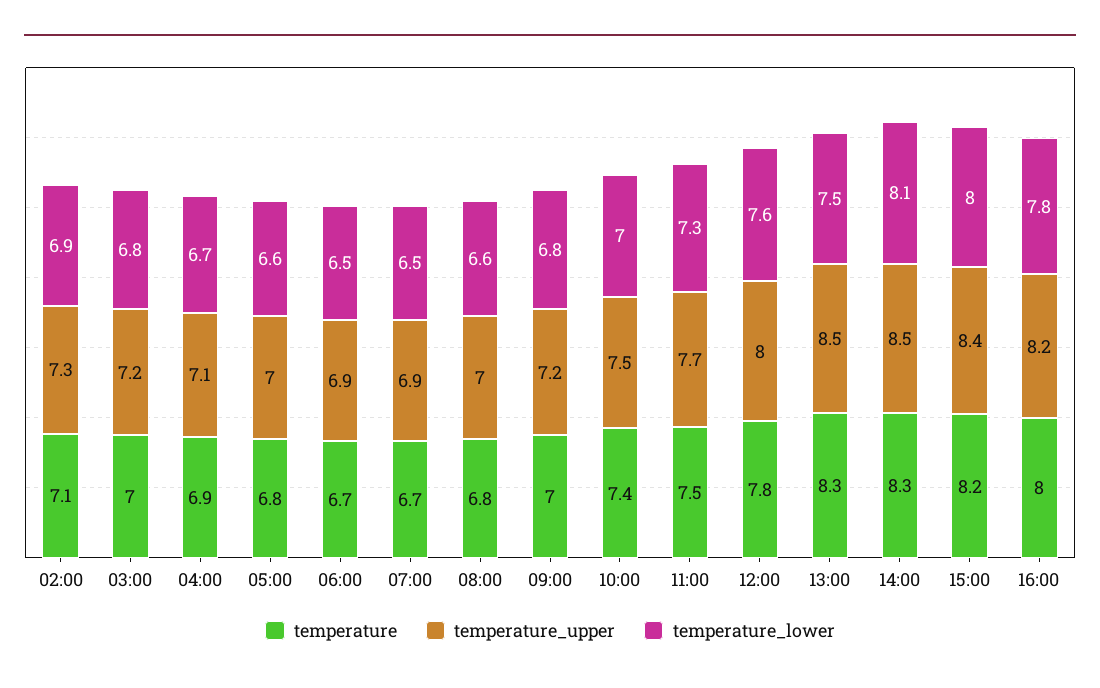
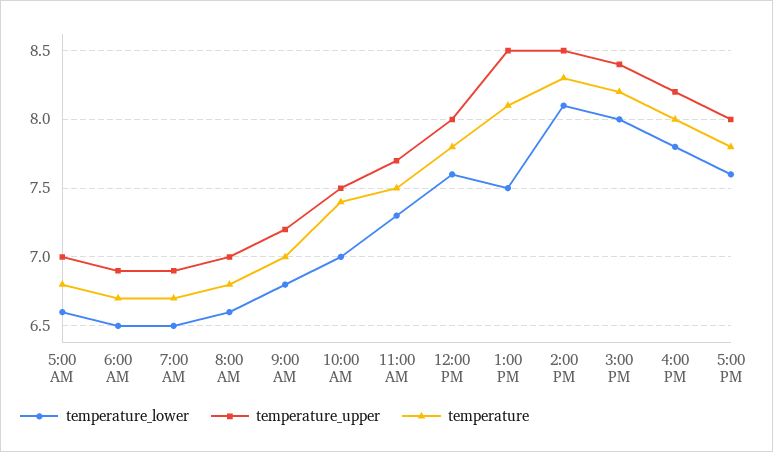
temperature, 02:00: 7.1 -> none
temperature_upper, 02:00: 7.3 -> none
temperature_lower, 02:00: 6.9 -> none
temperature, 03:00: 7 -> none
temperature_upper, 03:00: 7.2 -> none
temperature_lower, 03:00: 6.8 -> none
temperature, 04:00: 6.9 -> none
temperature_upper, 04:00: 7.1 -> none
temperature_lower, 04:00: 6.7 -> none
temperature, 13:00: 8.3 -> 8.1
temperature_lower, 5:00 PM: none -> 7.6
temperature_upper, 5:00 PM: none -> 8
temperature, 5:00 PM: none -> 7.8

